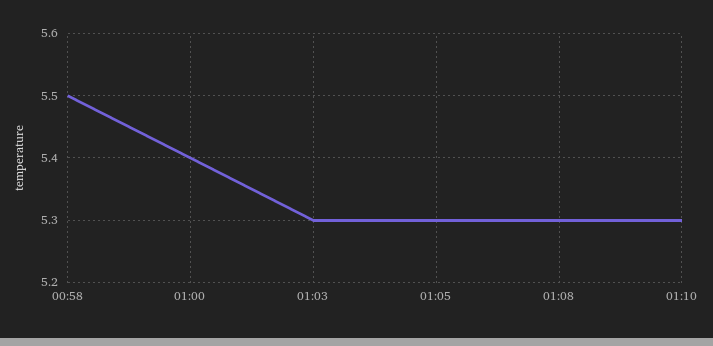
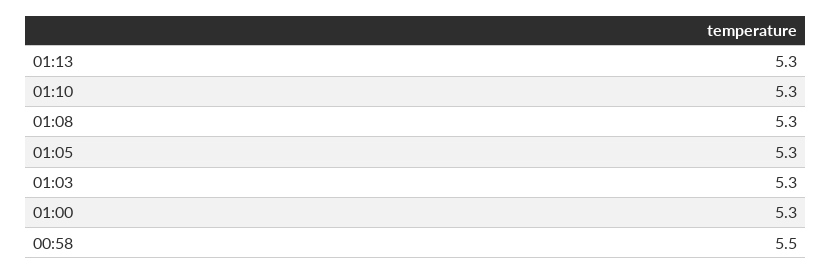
01:00: 5.4 -> 5.3
01:13: none -> 5.3

